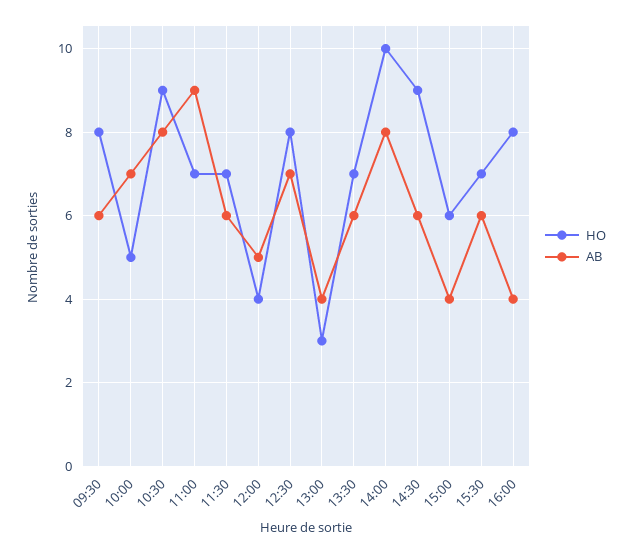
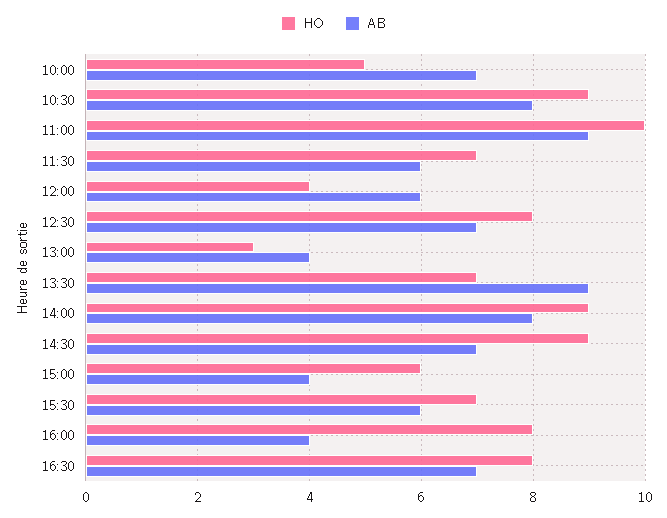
HO, 09:30: 8 -> none
AB, 09:30: 6 -> none
HO, 11:00: 7 -> 10
AB, 12:00: 5 -> 6
AB, 13:30: 6 -> 9
HO, 14:00: 10 -> 9
AB, 14:30: 6 -> 7
HO, 16:30: none -> 8
AB, 16:30: none -> 7

